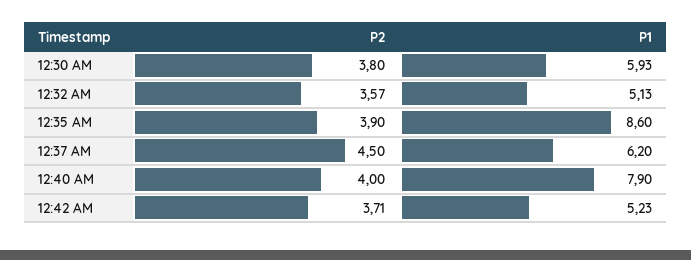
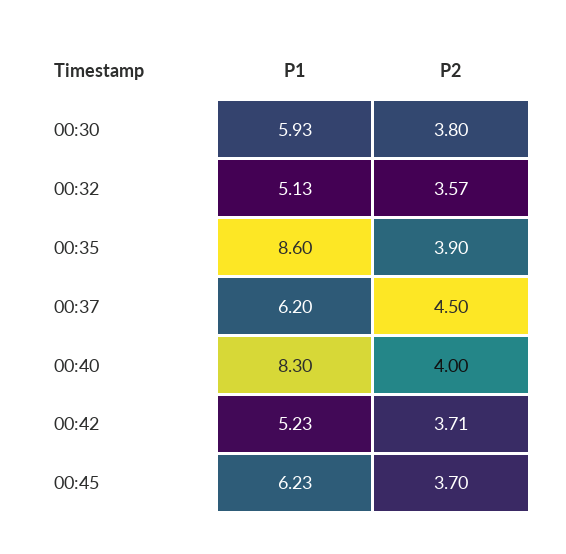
P1, 12:40 AM: 7.9 -> 8.3
P1, 00:45: none -> 6.23
P2, 00:45: none -> 3.7

